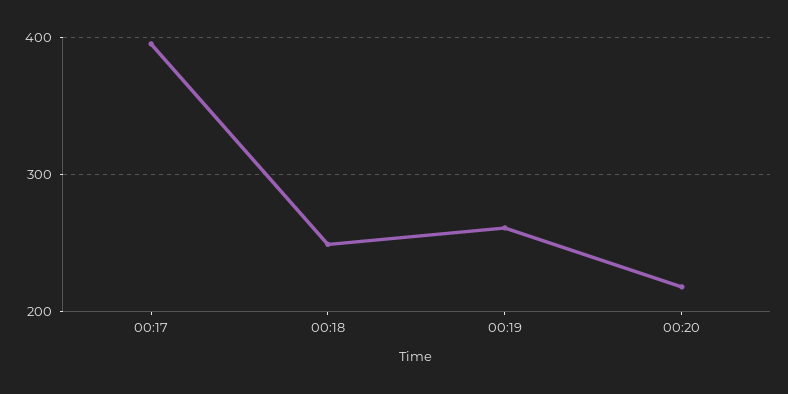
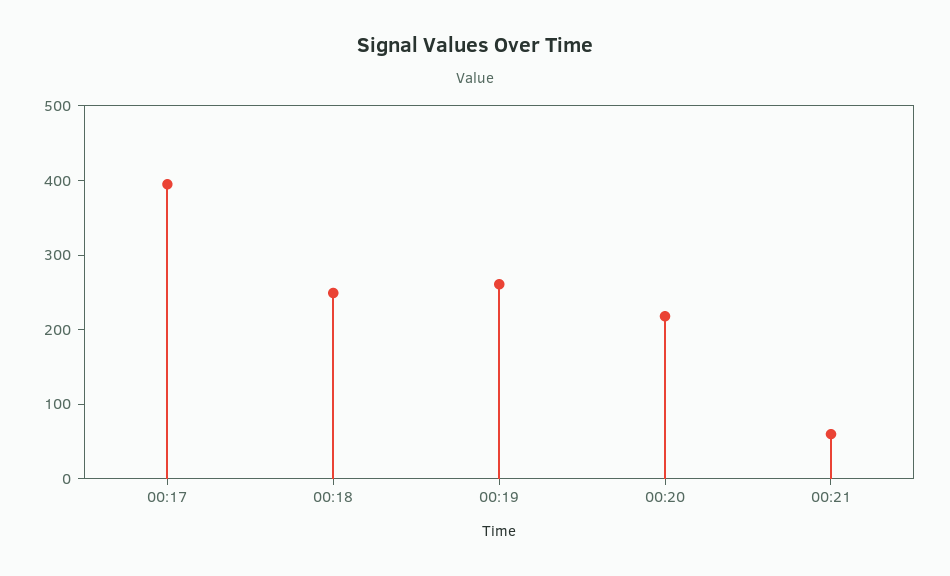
00:21: none -> 60

